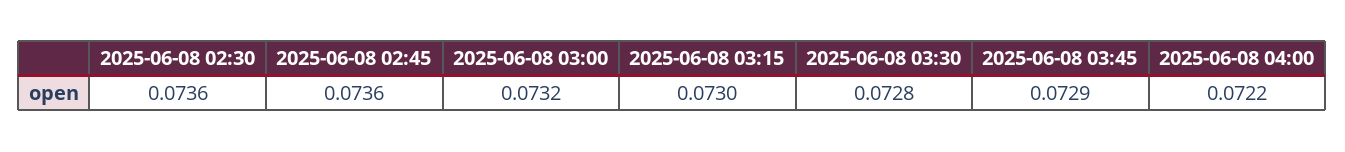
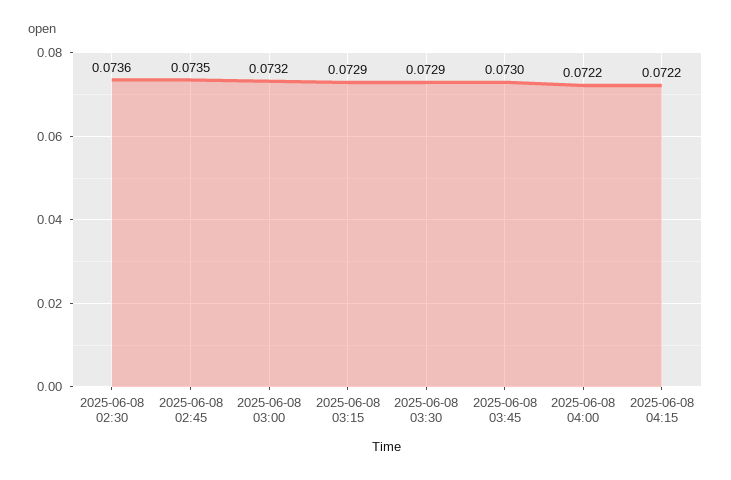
2025-06-08 02:45: 0.0736 -> 0.0735
2025-06-08 03:15: 0.073 -> 0.0729
2025-06-08 03:30: 0.0728 -> 0.0729
2025-06-08 03:45: 0.0729 -> 0.073
2025-06-08 04:15: none -> 0.0722

